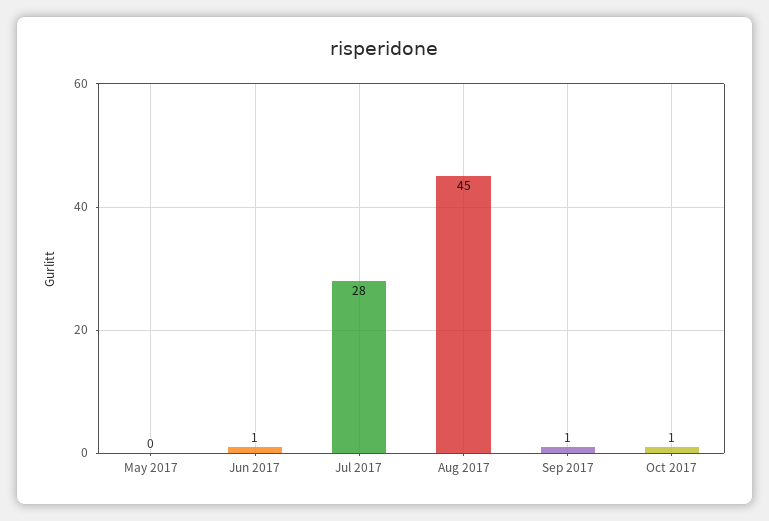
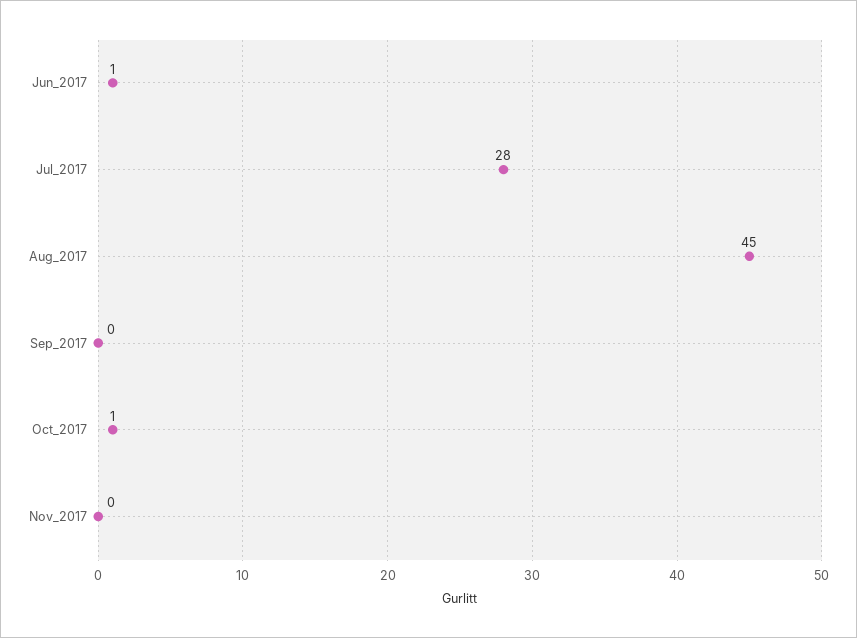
May 2017: 0 -> none
Sep 2017: 1 -> 0
Nov_2017: none -> 0

